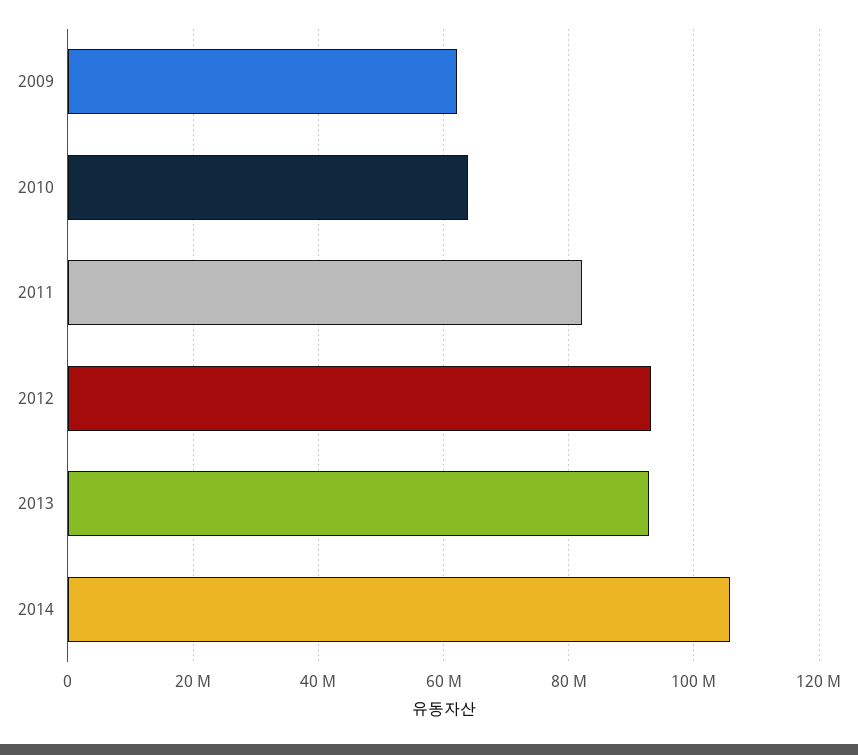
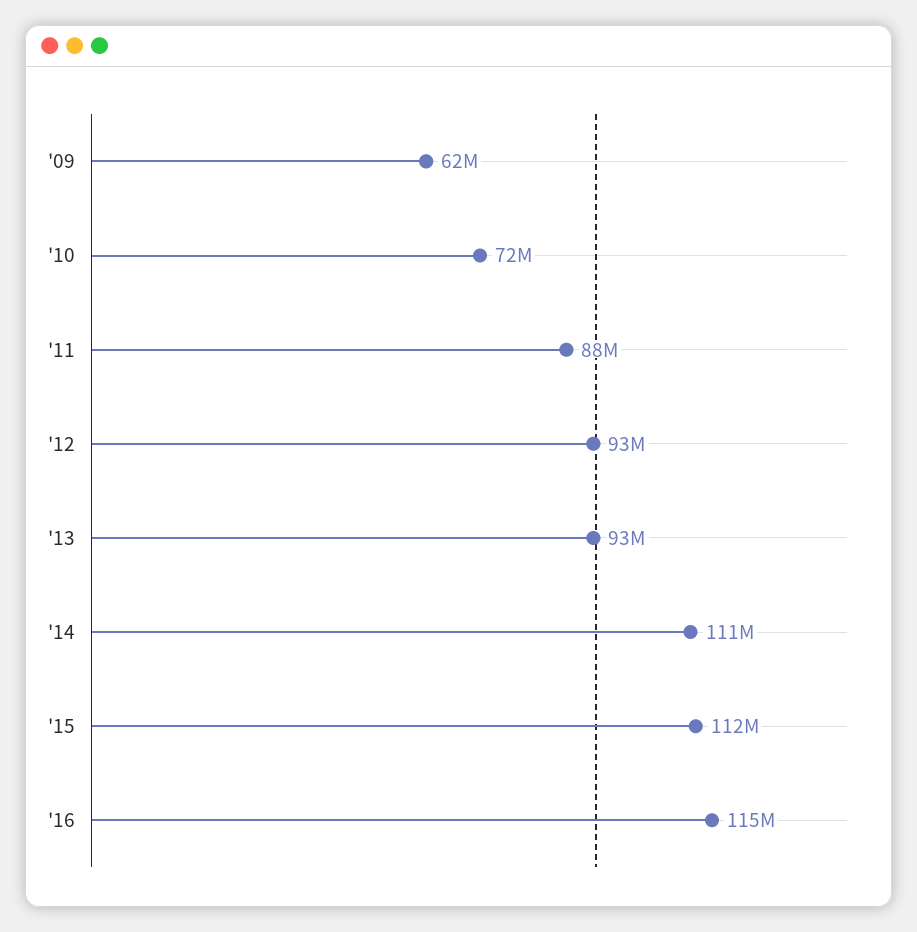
2010: 64000000 -> 72000000
2011: 82000000 -> 88000000
2014: 106000000 -> 111000000
'15: none -> 112000000
'16: none -> 115000000

